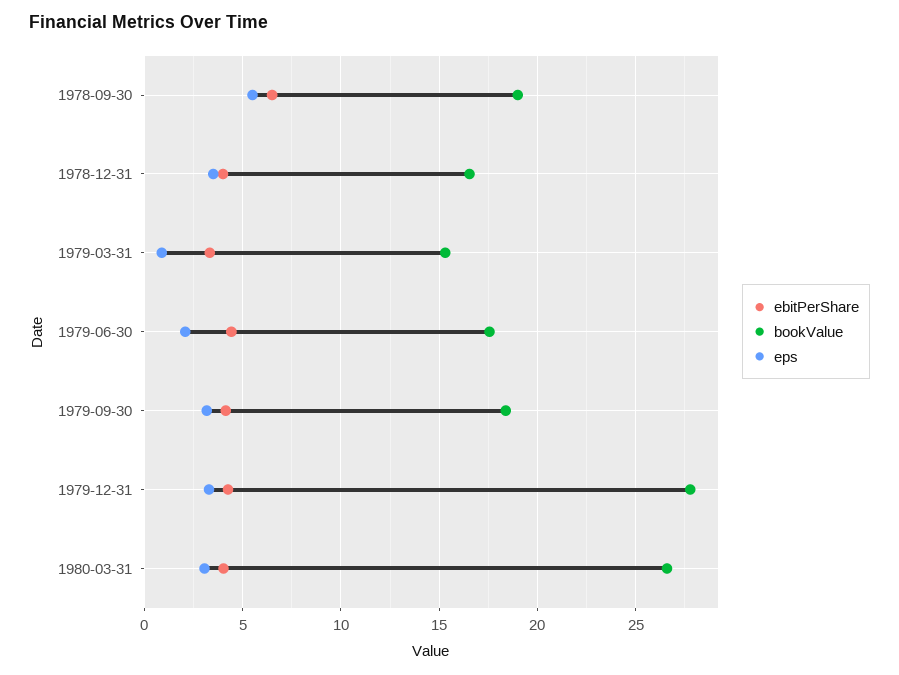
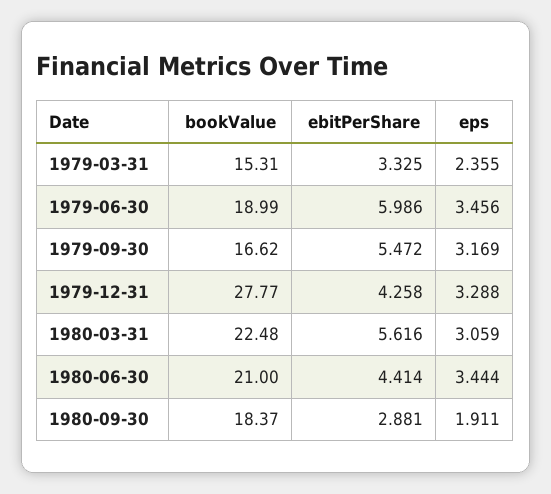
ebitPerShare, 1978-09-30: 6.5 -> none
bookValue, 1978-09-30: 19 -> none
eps, 1978-09-30: 5.5 -> none
ebitPerShare, 1978-12-31: 4 -> none
bookValue, 1978-12-31: 16.5 -> none
eps, 1978-12-31: 3.5 -> none
eps, 1979-03-31: 1 -> 2.355
ebitPerShare, 1979-06-30: 4.5 -> 5.986
bookValue, 1979-06-30: 17.5 -> 18.99
eps, 1979-06-30: 2 -> 3.456
ebitPerShare, 1979-09-30: 4 -> 5.472
bookValue, 1979-09-30: 18.5 -> 16.62
ebitPerShare, 1980-03-31: 4 -> 5.616
bookValue, 1980-03-31: 26.5 -> 22.48
bookValue, 1980-06-30: none -> 21
ebitPerShare, 1980-06-30: none -> 4.414
eps, 1980-06-30: none -> 3.444
bookValue, 1980-09-30: none -> 18.37
ebitPerShare, 1980-09-30: none -> 2.881
eps, 1980-09-30: none -> 1.911

